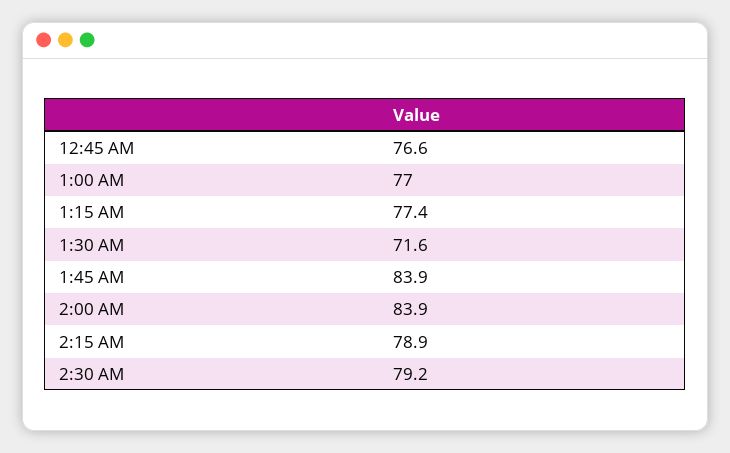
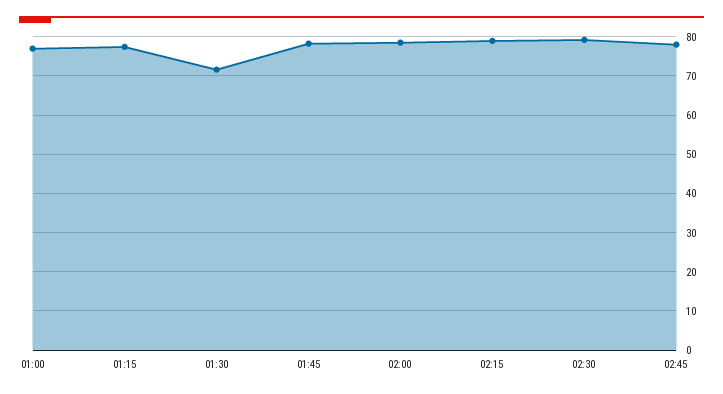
12:45 AM: 76.6 -> none
1:45 AM: 83.9 -> 78
2:00 AM: 83.9 -> 78
02:45: none -> 78

